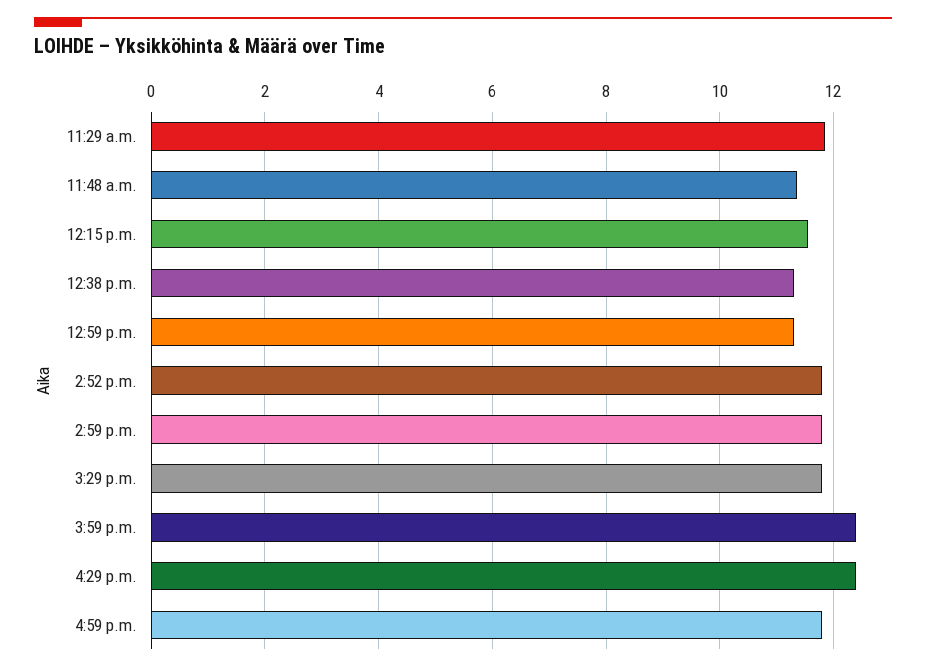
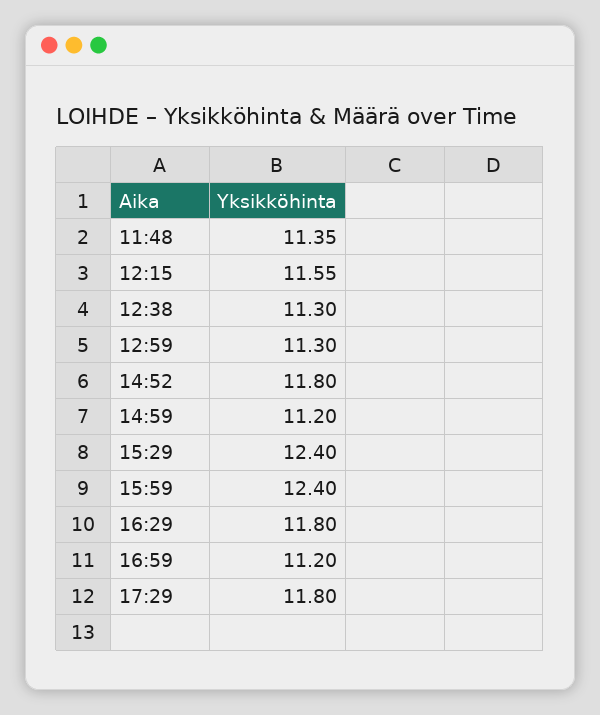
11:29 a.m.: 11.8 -> none
2:59 p.m.: 11.8 -> 11.2
3:29 p.m.: 11.8 -> 12.4
4:29 p.m.: 12.4 -> 11.8
4:59 p.m.: 11.8 -> 11.2
17:29: none -> 11.8

